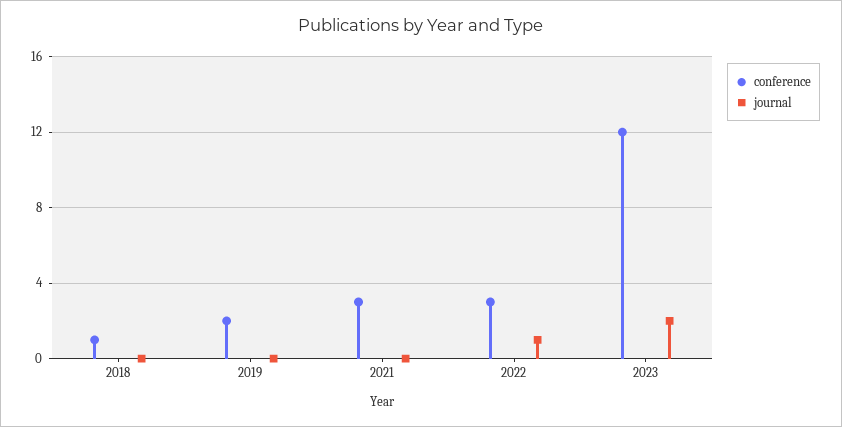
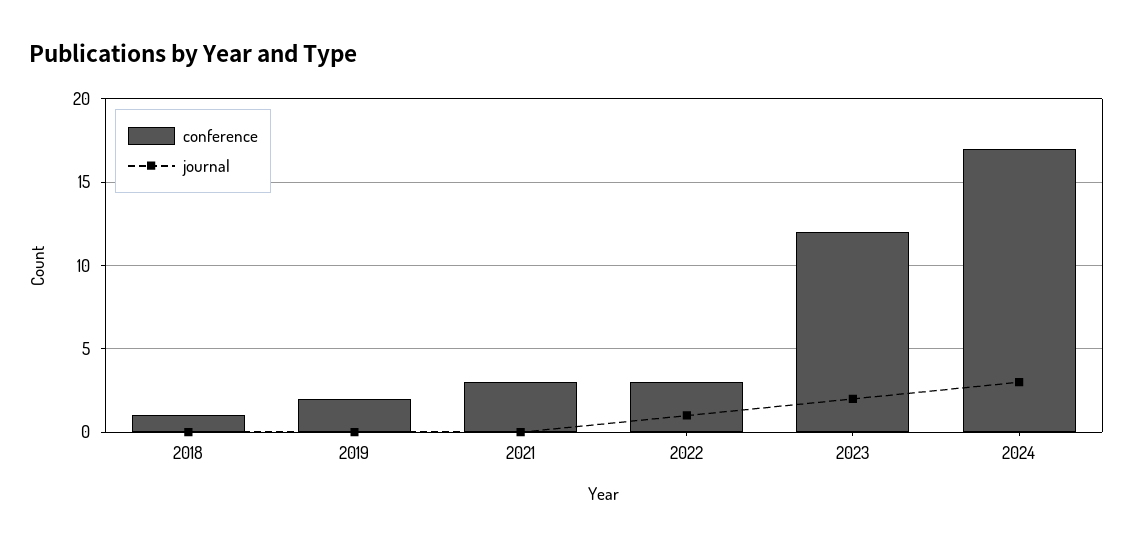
conference, 2024: none -> 17
journal, 2024: none -> 3

